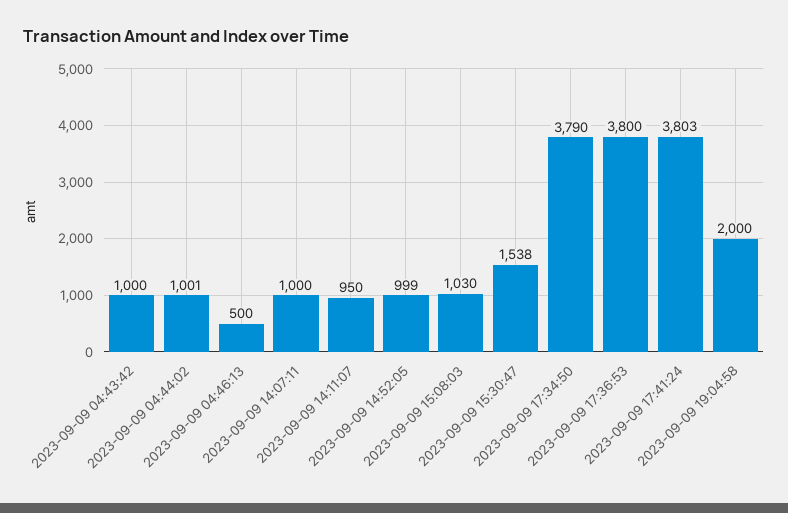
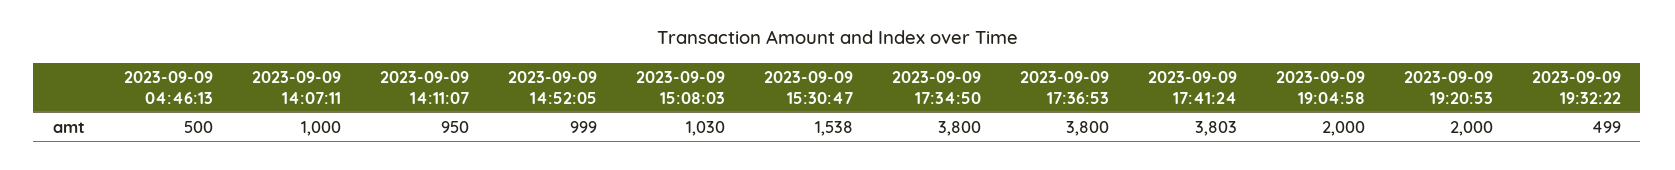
2023-09-09 04:43:42: 1000 -> none
2023-09-09 04:44:02: 1001 -> none
2023-09-09 17:34:50: 3790 -> 3800
2023-09-09 19:20:53: none -> 2000
2023-09-09 19:32:22: none -> 499

